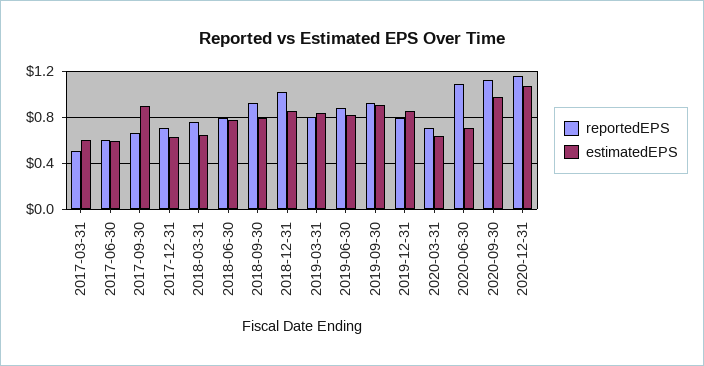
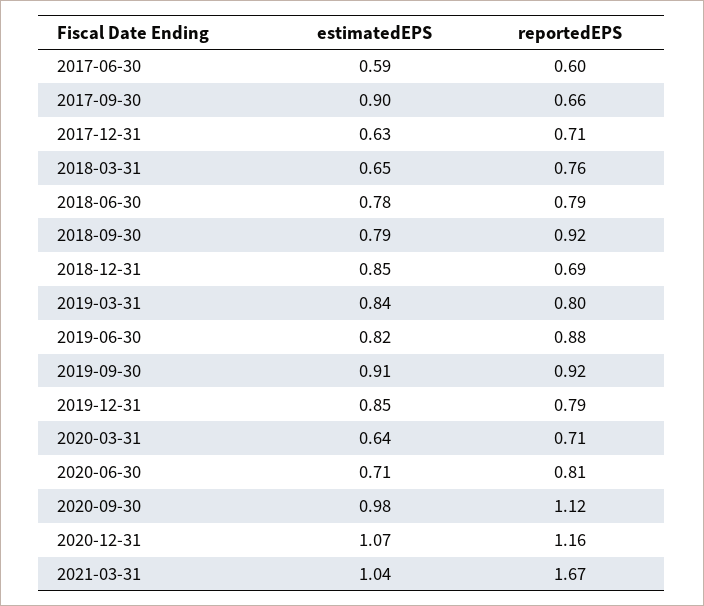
reportedEPS, 2017-03-31: 0.5 -> none
estimatedEPS, 2017-03-31: 0.6 -> none
reportedEPS, 2018-12-31: 1 -> 0.69
reportedEPS, 2020-06-30: 1.1 -> 0.81
estimatedEPS, 2021-03-31: none -> 1.04
reportedEPS, 2021-03-31: none -> 1.67

